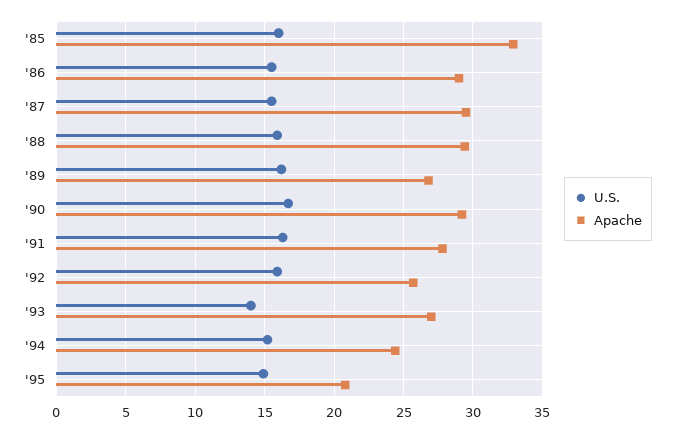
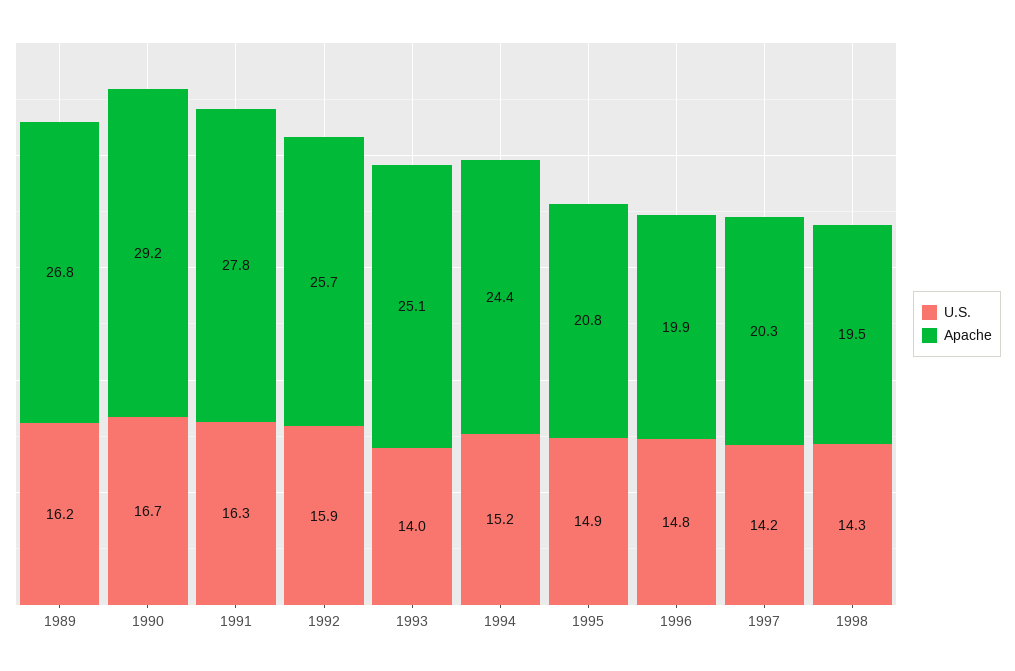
U.S., '85: 16 -> none
Apache, '85: 33 -> none
U.S., '86: 15.5 -> none
Apache, '86: 29 -> none
U.S., '87: 15.5 -> none
Apache, '87: 29.5 -> none
U.S., '88: 16 -> none
Apache, '88: 29.5 -> none
Apache, '93: 27 -> 25.1
U.S., 1996: none -> 14.8
Apache, 1996: none -> 19.9
U.S., 1997: none -> 14.2
Apache, 1997: none -> 20.3
U.S., 1998: none -> 14.3
Apache, 1998: none -> 19.5

